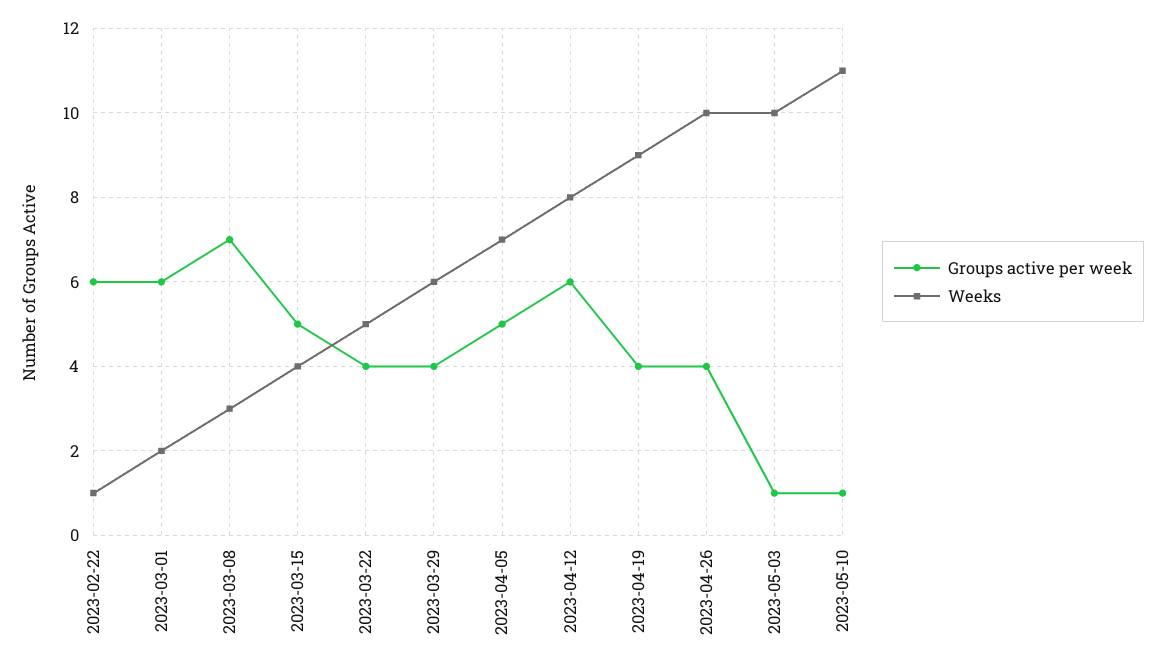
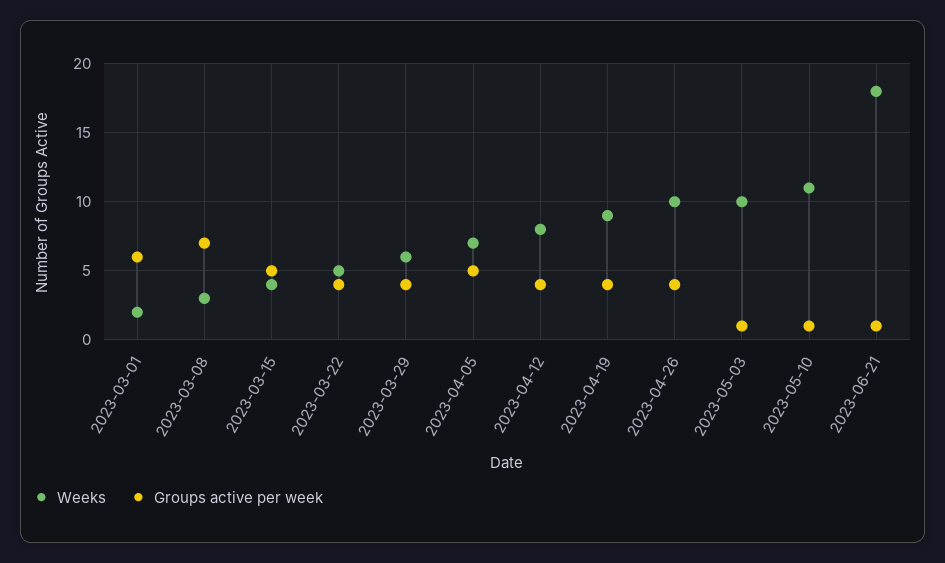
Groups active per week, 2023-02-22: 6 -> none
Weeks, 2023-02-22: 1 -> none
Groups active per week, 2023-04-12: 6 -> 4
Weeks, 2023-06-21: none -> 18
Groups active per week, 2023-06-21: none -> 1

